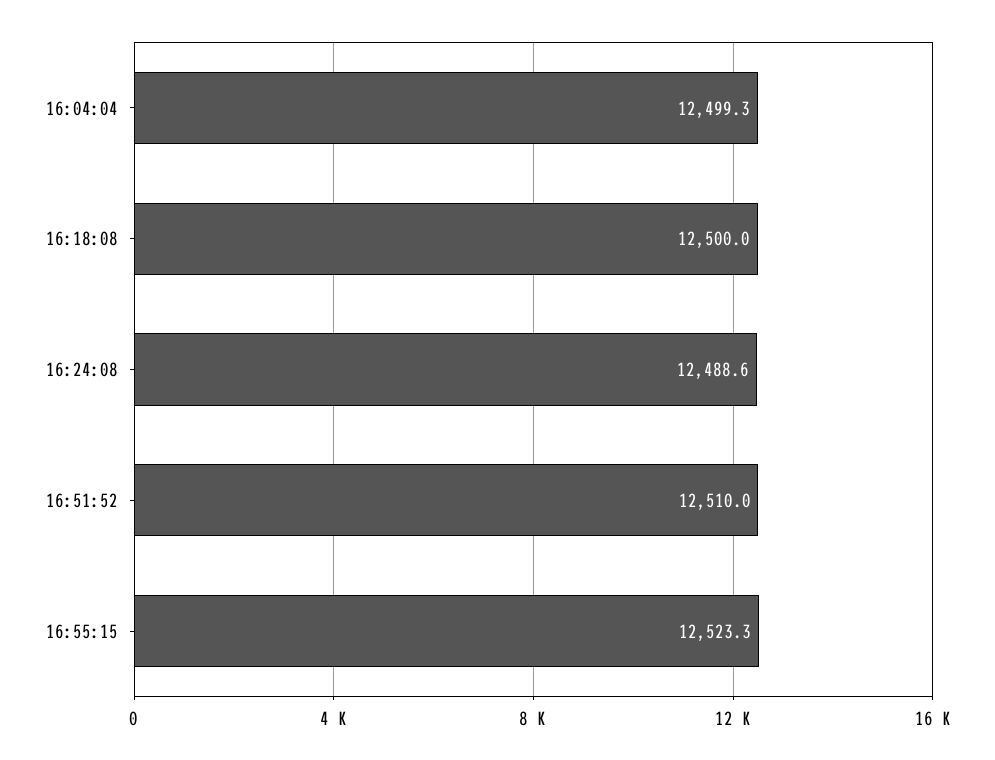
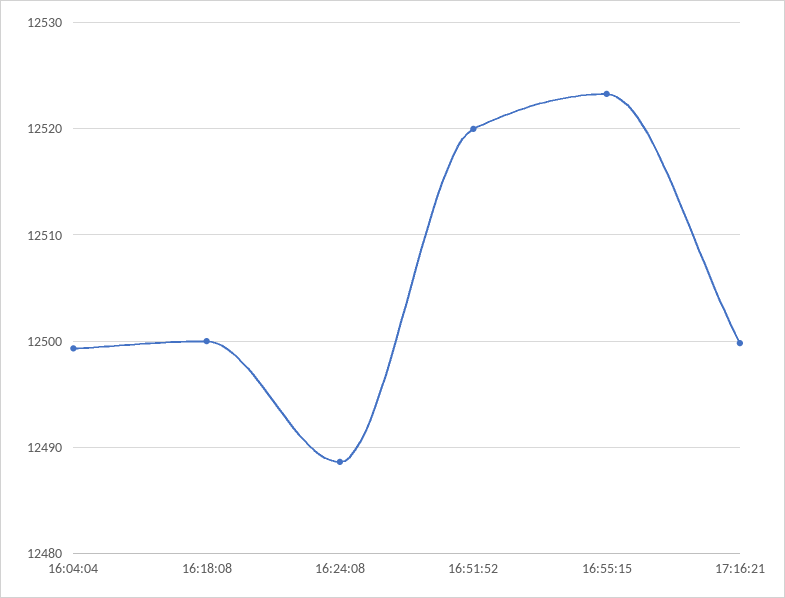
16:51:52: 12510 -> 12520
17:16:21: none -> 12500

